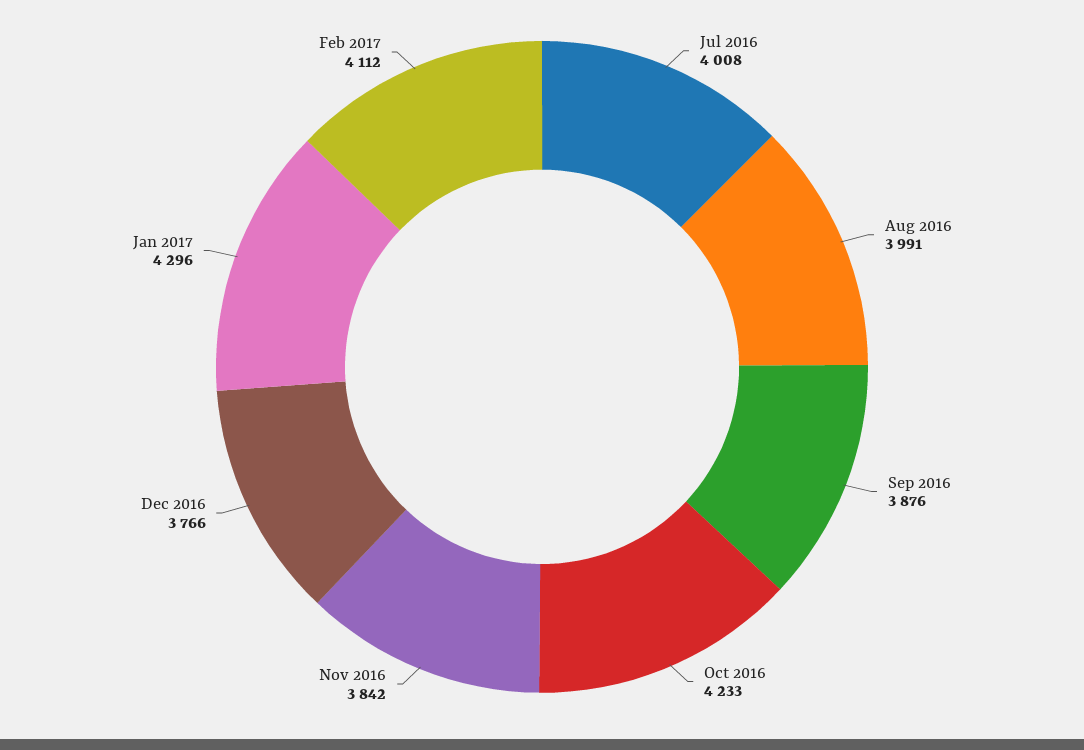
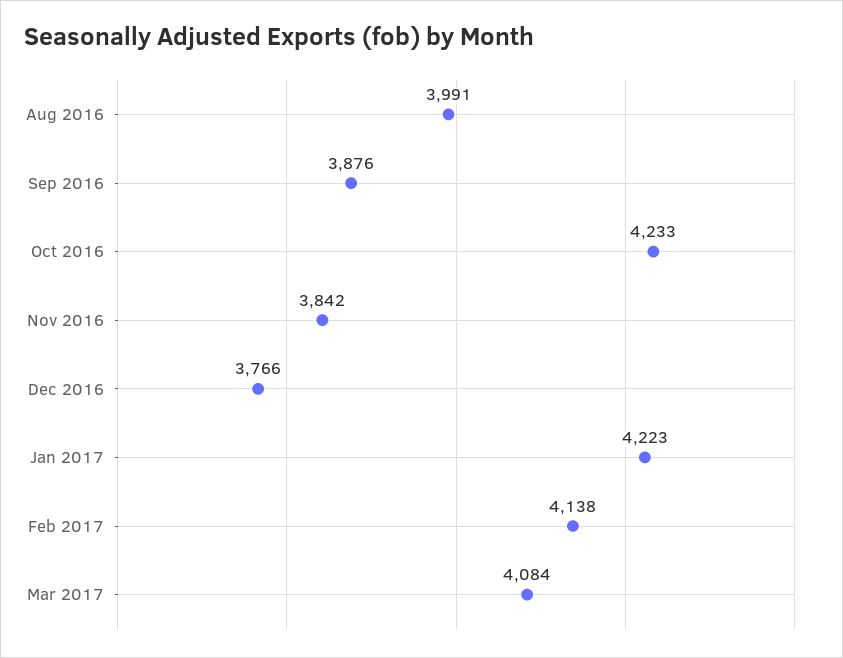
Jul 2016: 4008 -> none
Jan 2017: 4296 -> 4223
Feb 2017: 4112 -> 4138
Mar 2017: none -> 4084

